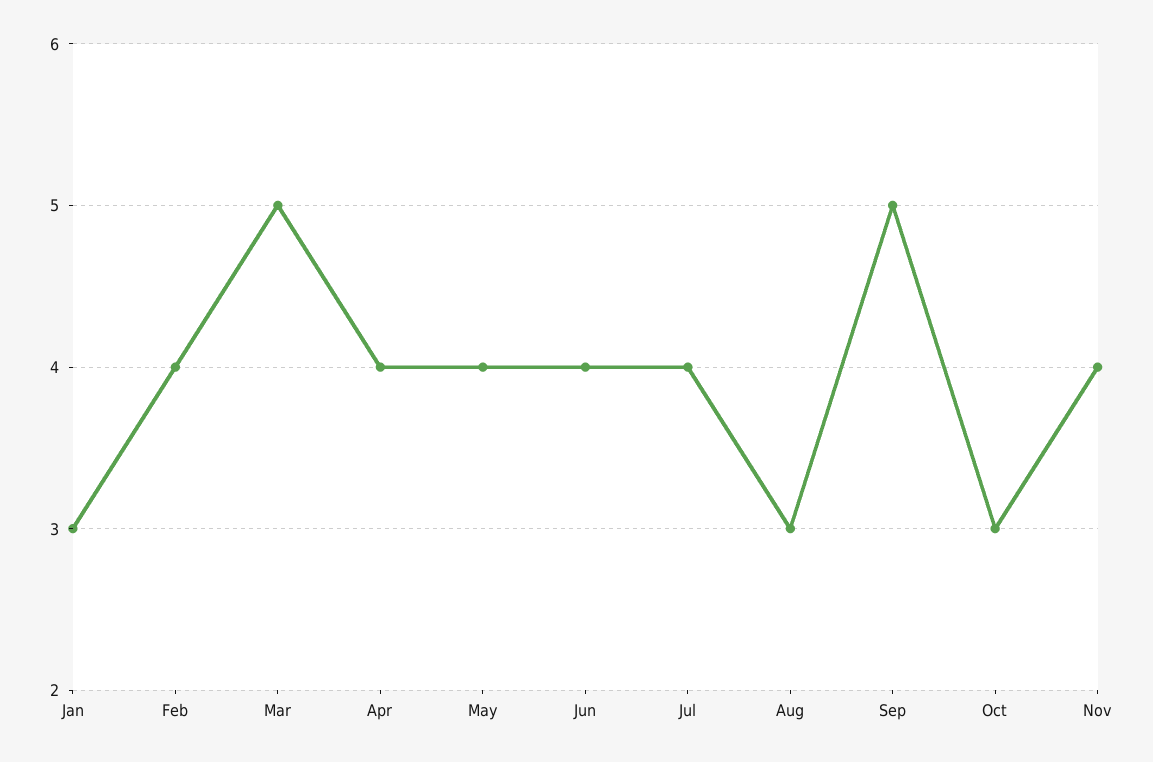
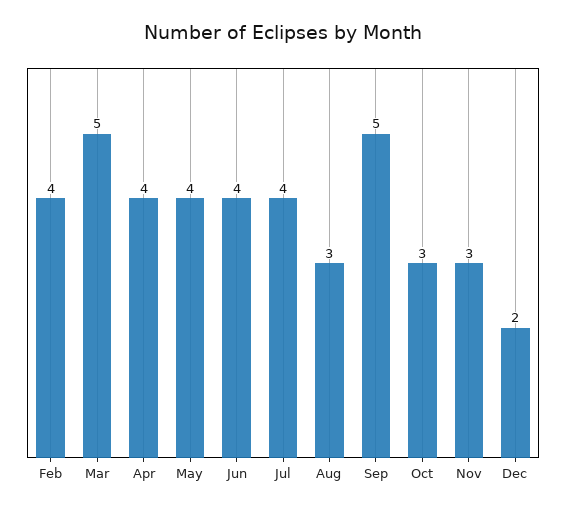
Jan: 3 -> none
Nov: 4 -> 3
Dec: none -> 2

